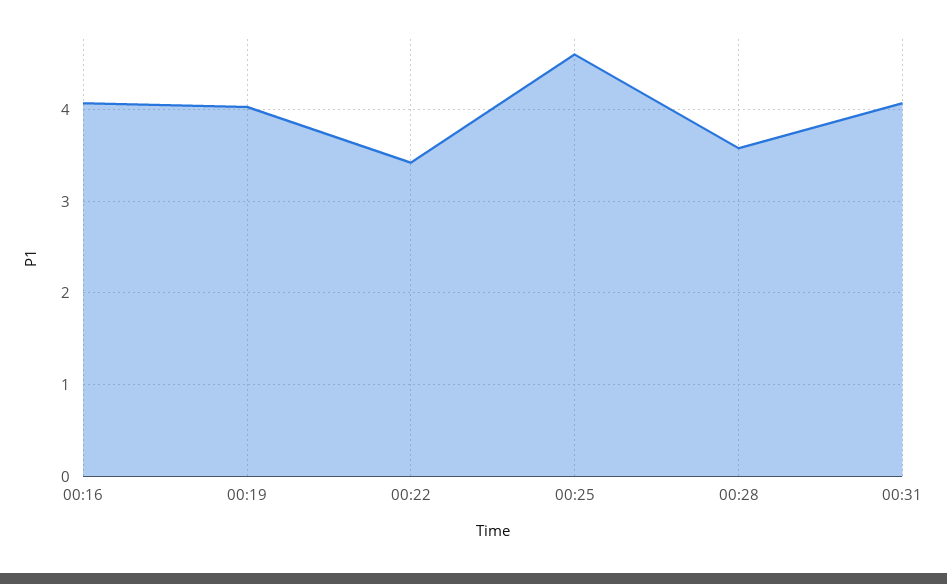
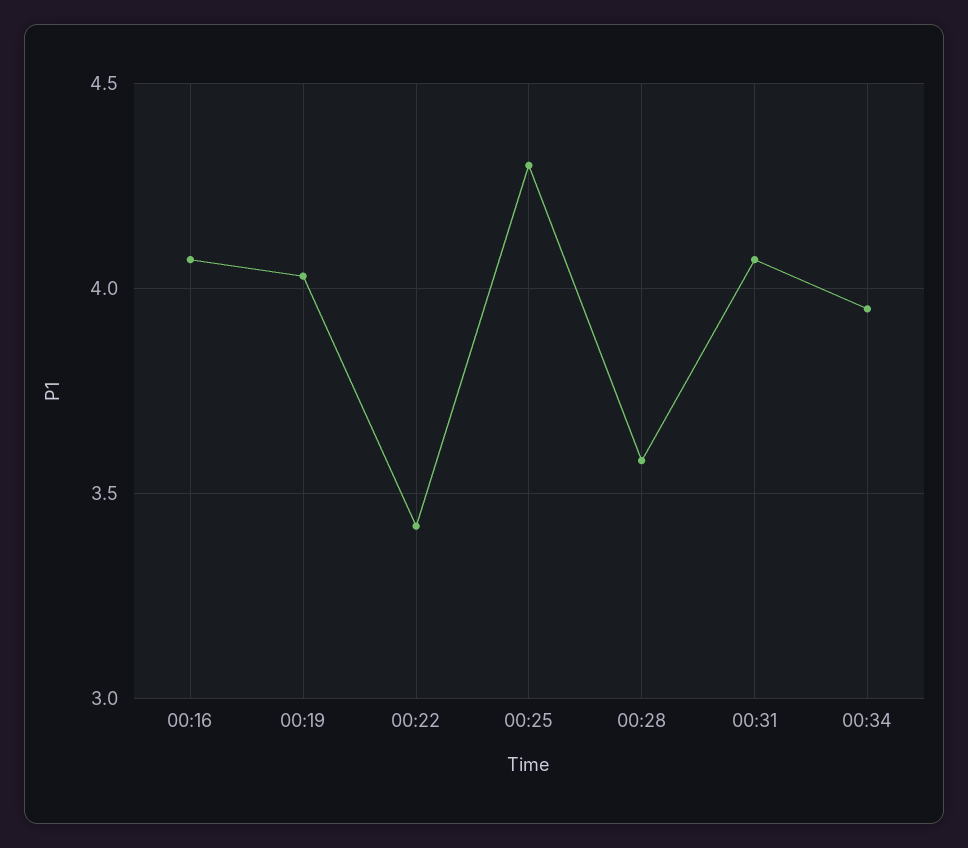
00:25: 4.6 -> 4.3
00:34: none -> 3.95

